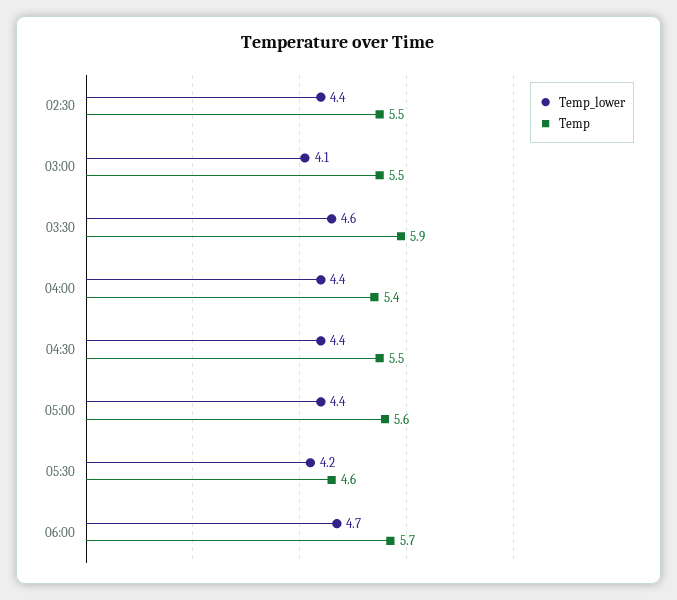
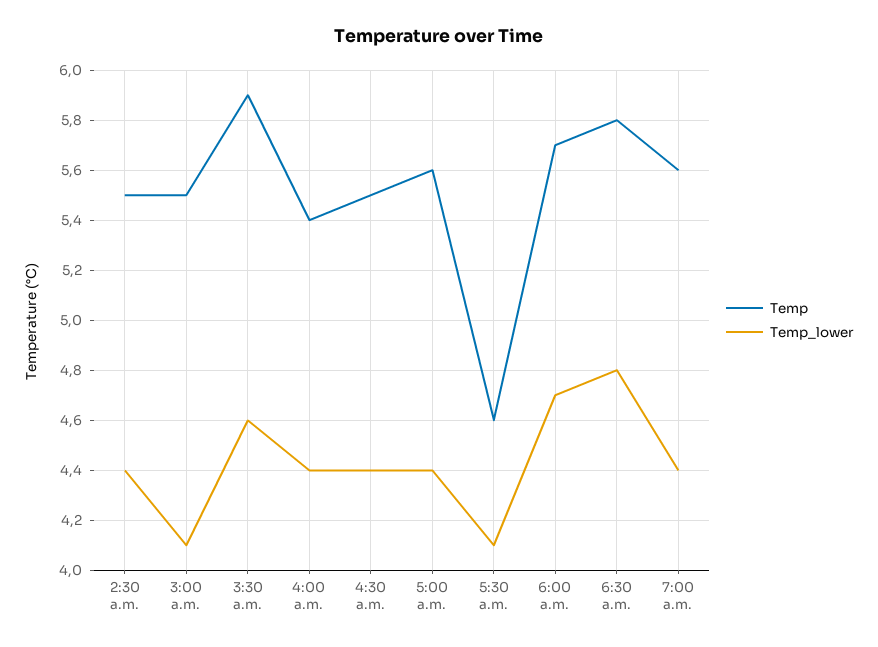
Temp_lower, 05:30: 4.2 -> 4.1
Temp, 6:30 a.m.: none -> 5.8
Temp_lower, 6:30 a.m.: none -> 4.8
Temp, 7:00 a.m.: none -> 5.6
Temp_lower, 7:00 a.m.: none -> 4.4

